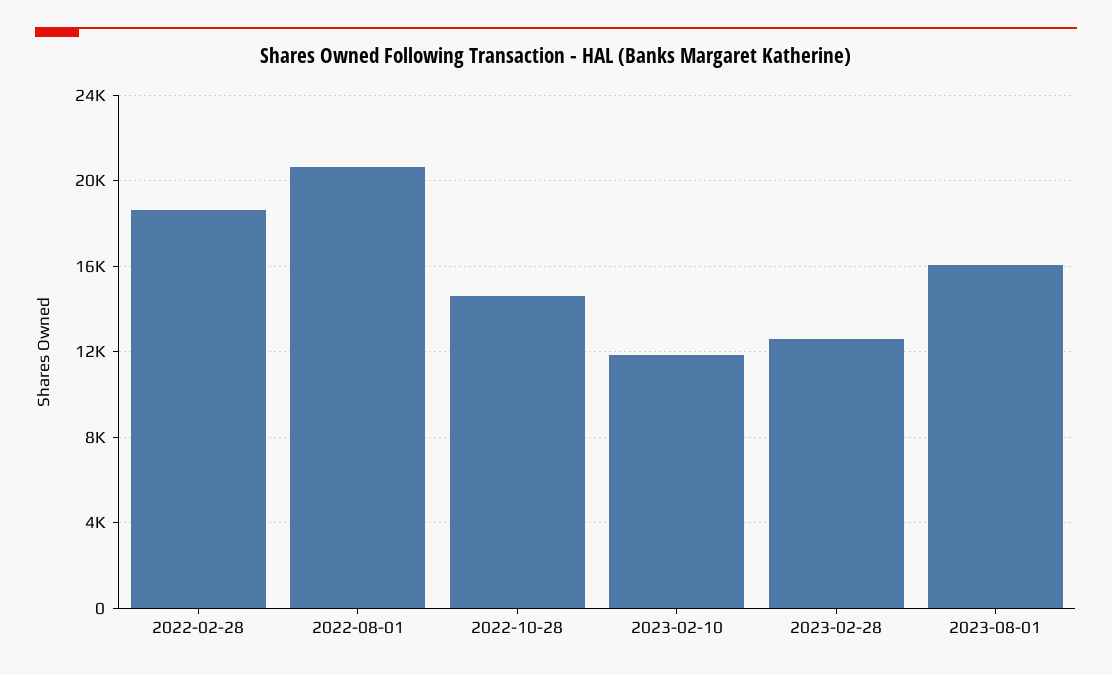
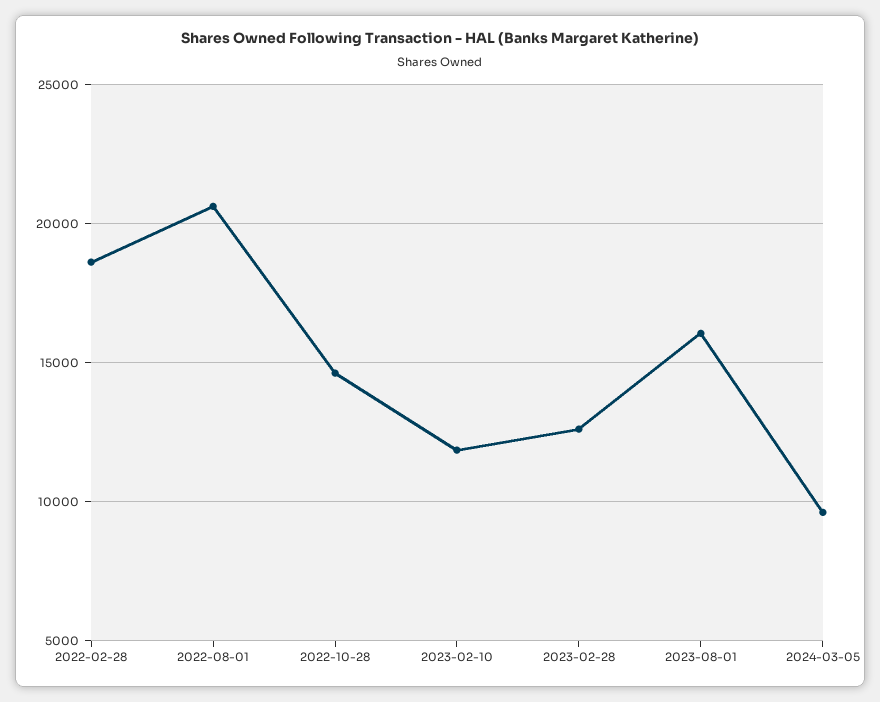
2024-03-05: none -> 9500

